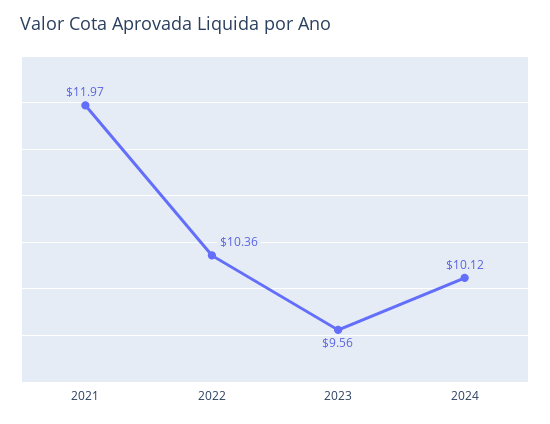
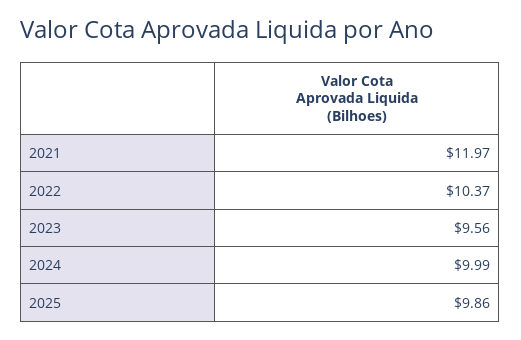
2022: 10.36 -> 10.37
2024: 10.12 -> 9.99
2025: none -> 9.86

